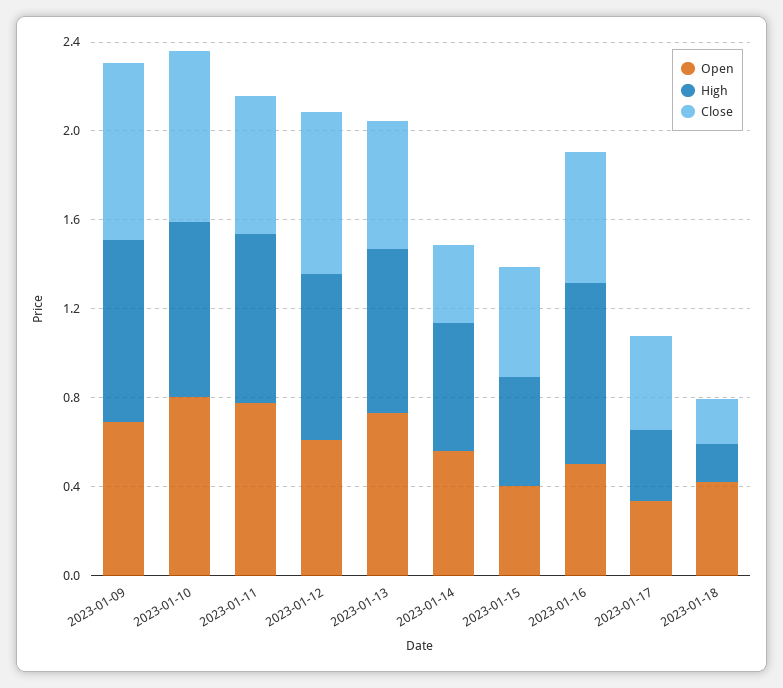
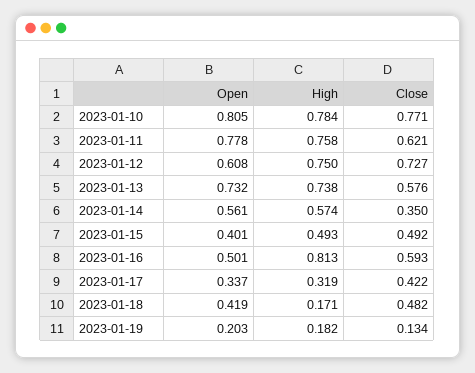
Open, 2023-01-09: 0.7 -> none
High, 2023-01-09: 0.8 -> none
Close, 2023-01-09: 0.8 -> none
Close, 2023-01-18: 0.2 -> 0.482
Open, 2023-01-19: none -> 0.203
High, 2023-01-19: none -> 0.182
Close, 2023-01-19: none -> 0.134

